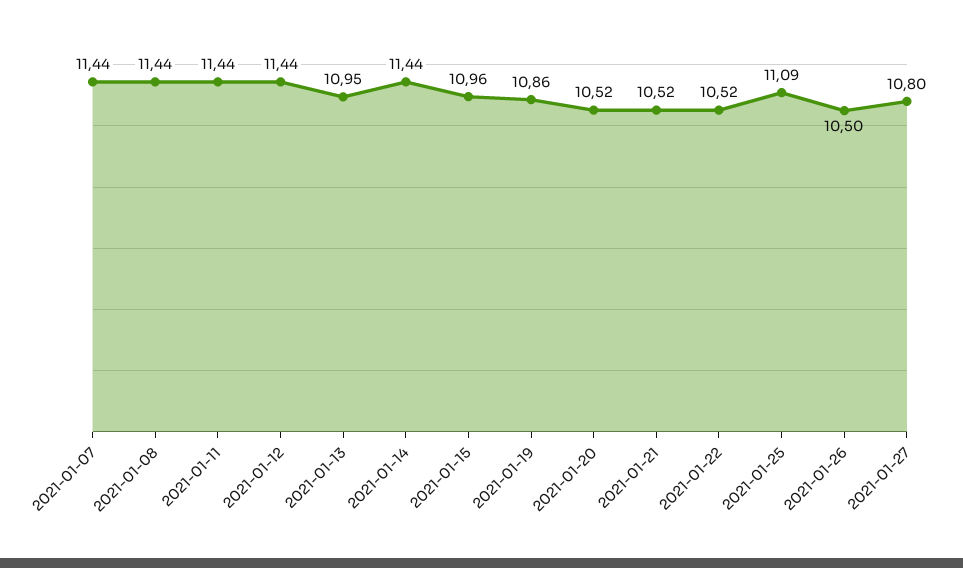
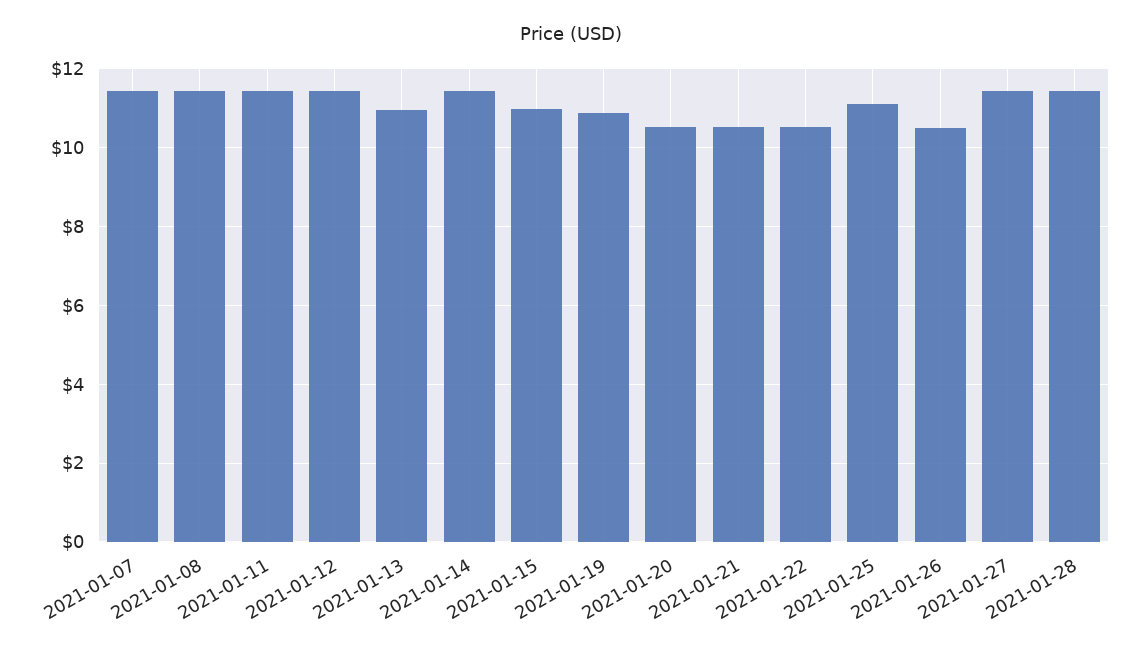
2021-01-27: 10.8 -> 11.4
2021-01-28: none -> 11.4

